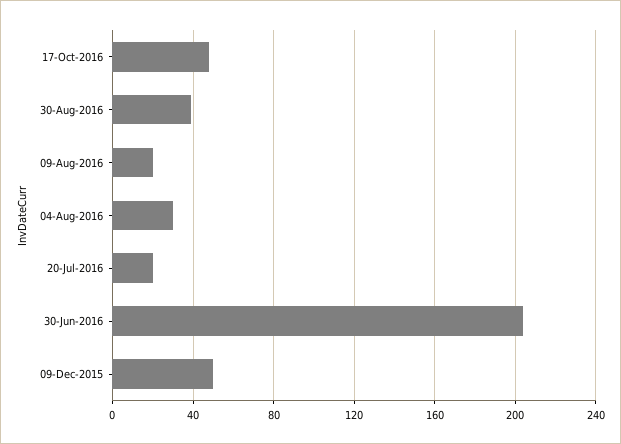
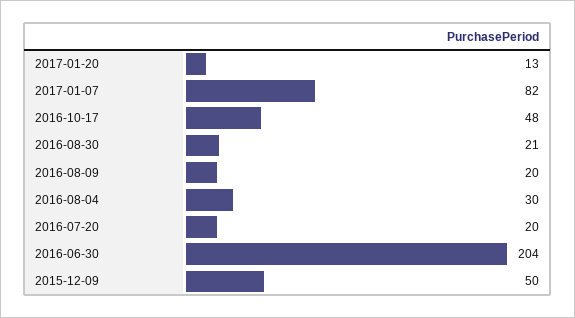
30-Aug-2016: 40 -> 21
2017-01-20: none -> 13
2017-01-07: none -> 82

